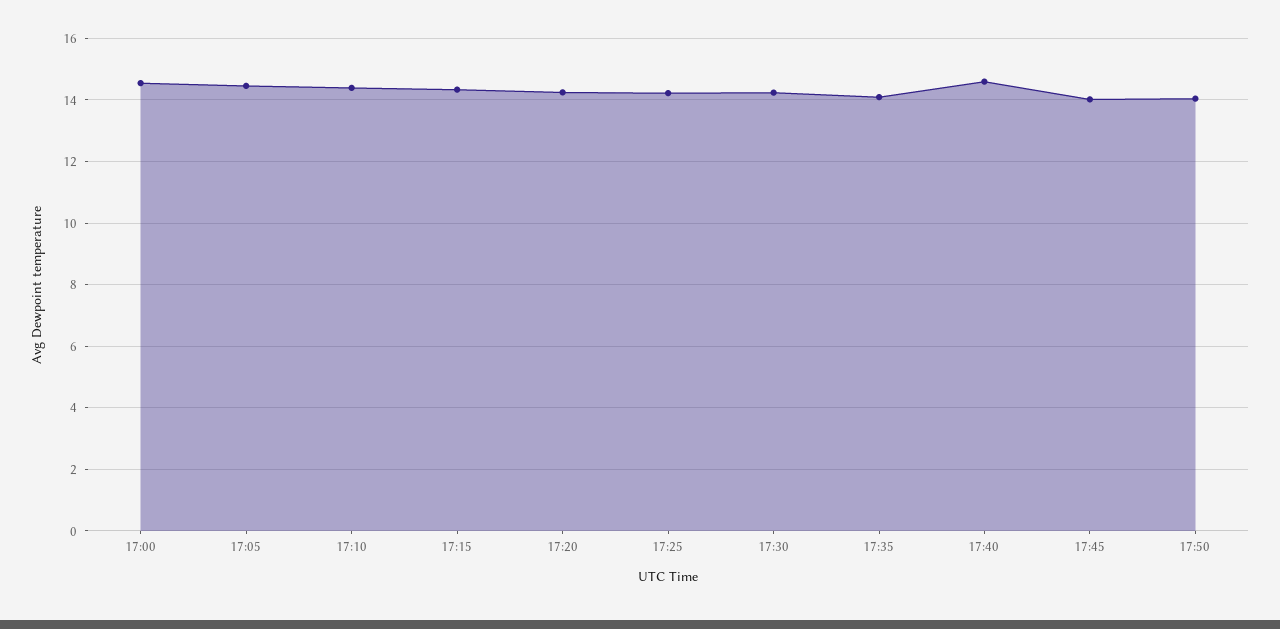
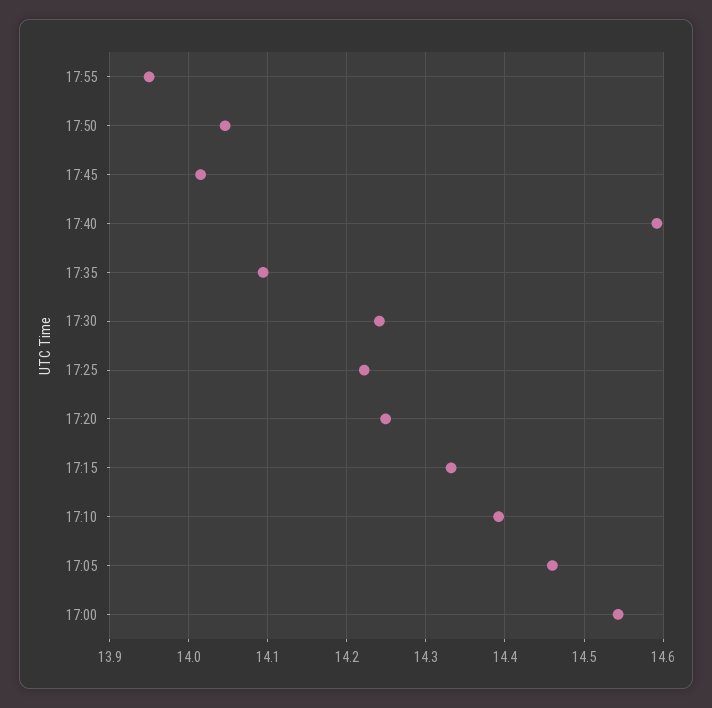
17:55: none -> 13.95

